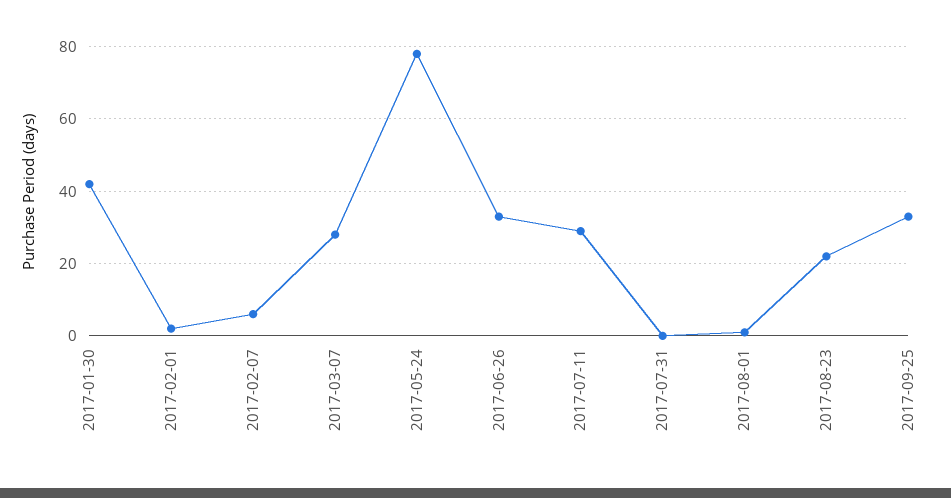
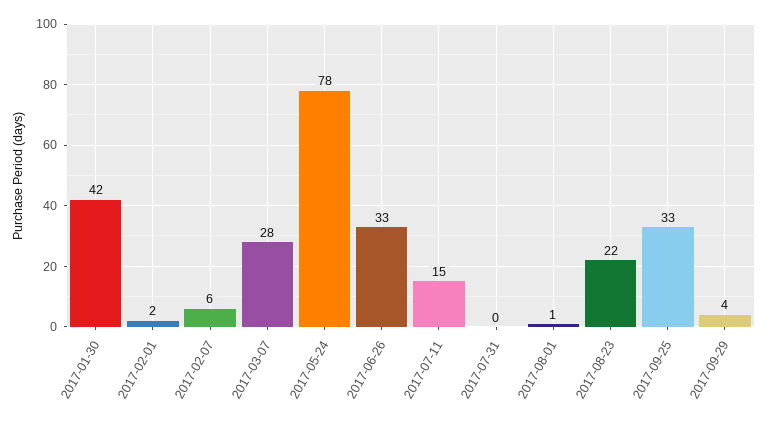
2017-07-11: 30 -> 15
2017-09-29: none -> 4

